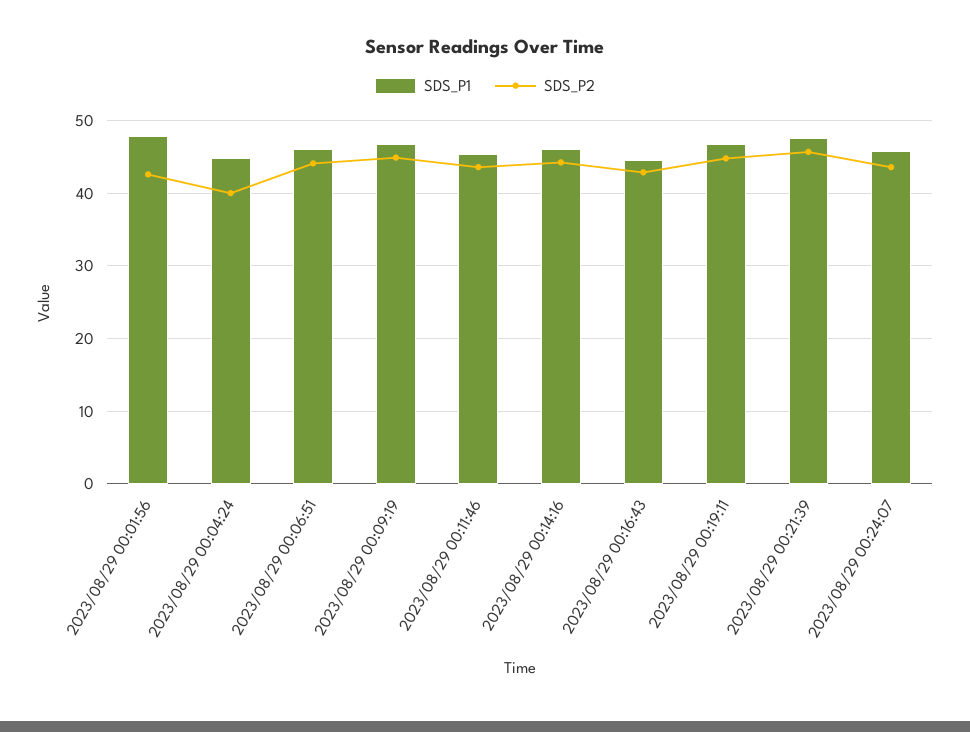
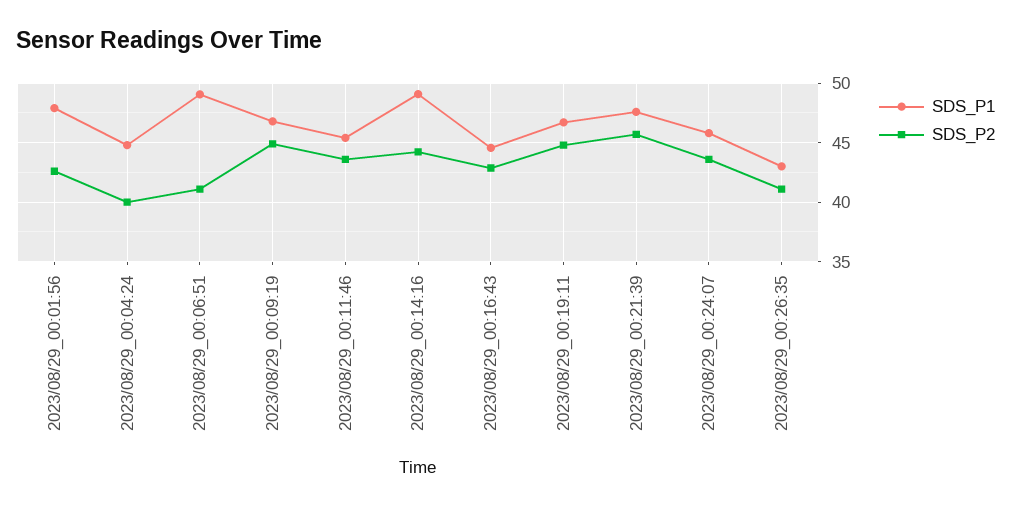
SDS_P1, 2023/08/29 00:06:51: 46 -> 49
SDS_P2, 2023/08/29 00:06:51: 44 -> 41
SDS_P1, 2023/08/29 00:14:16: 46 -> 49
SDS_P1, 2023/08/29_00:26:35: none -> 43
SDS_P2, 2023/08/29_00:26:35: none -> 41

